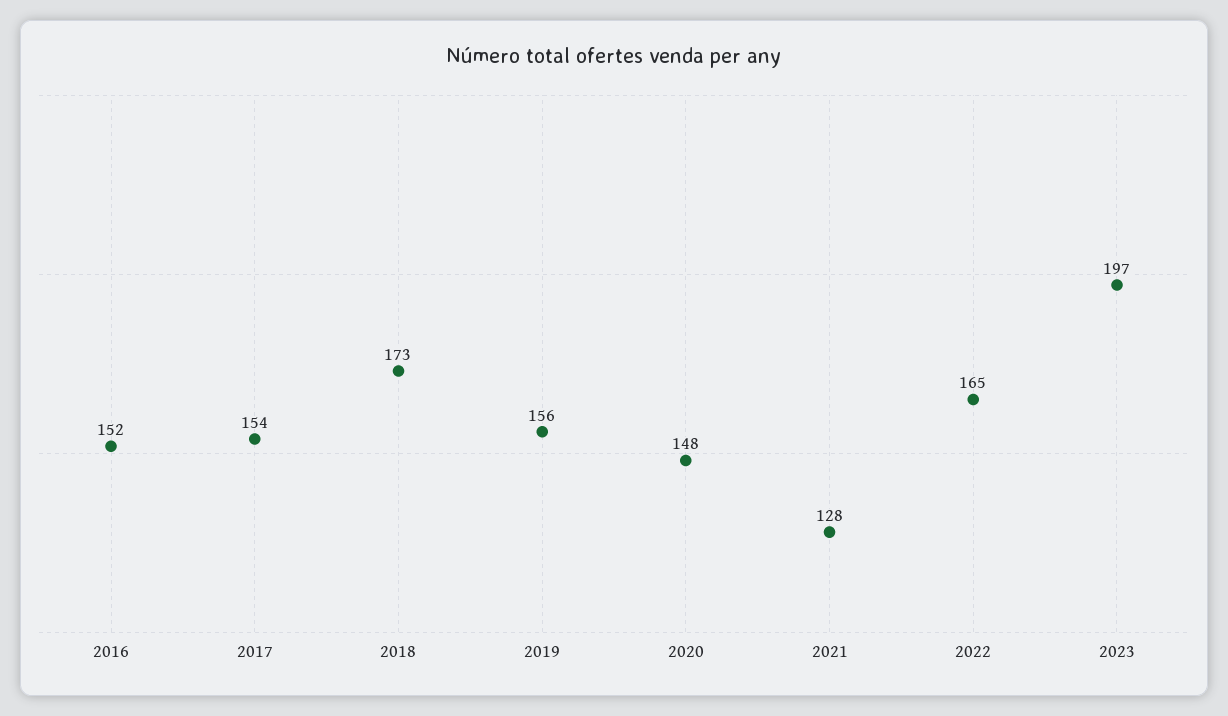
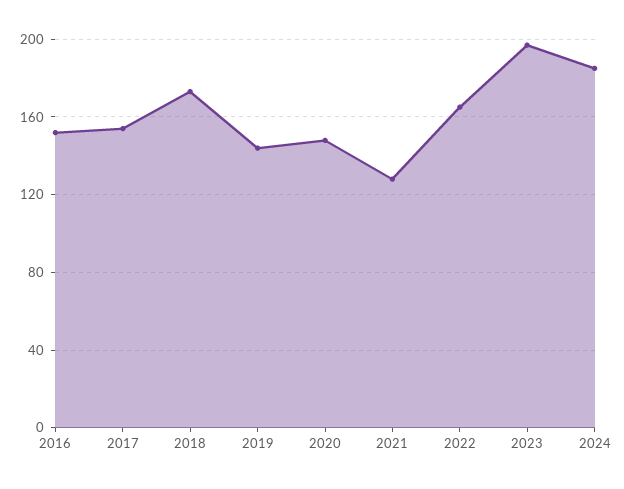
2019: 156 -> 145
2024: none -> 185

